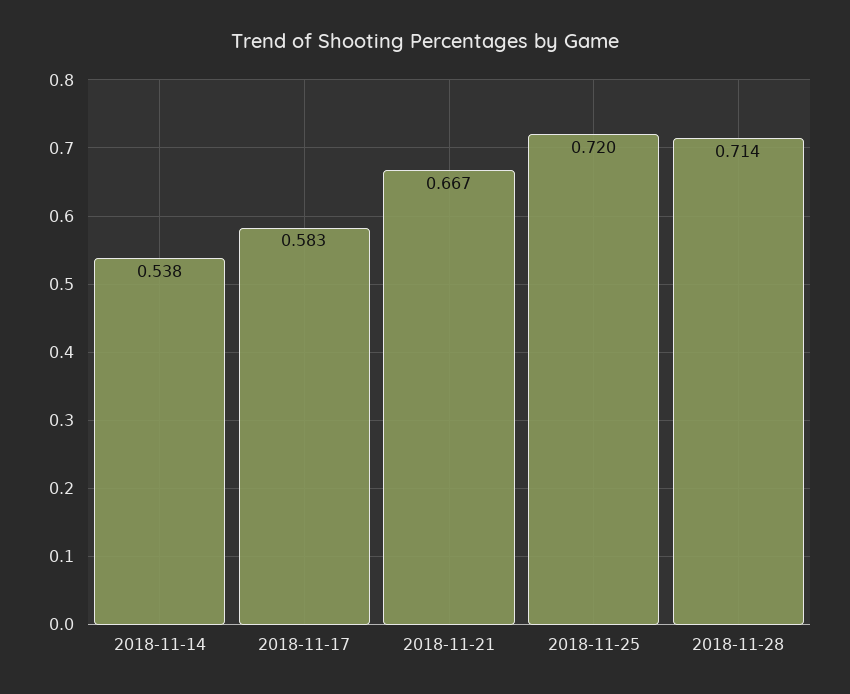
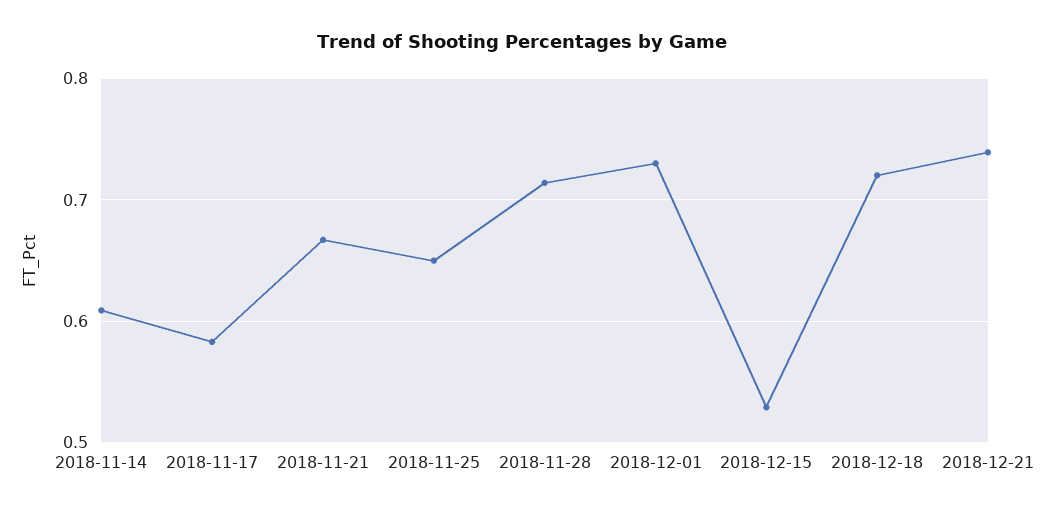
2018-11-14: 0.538 -> 0.61
2018-11-25: 0.72 -> 0.65
2018-12-01: none -> 0.73
2018-12-15: none -> 0.53
2018-12-18: none -> 0.72
2018-12-21: none -> 0.74

